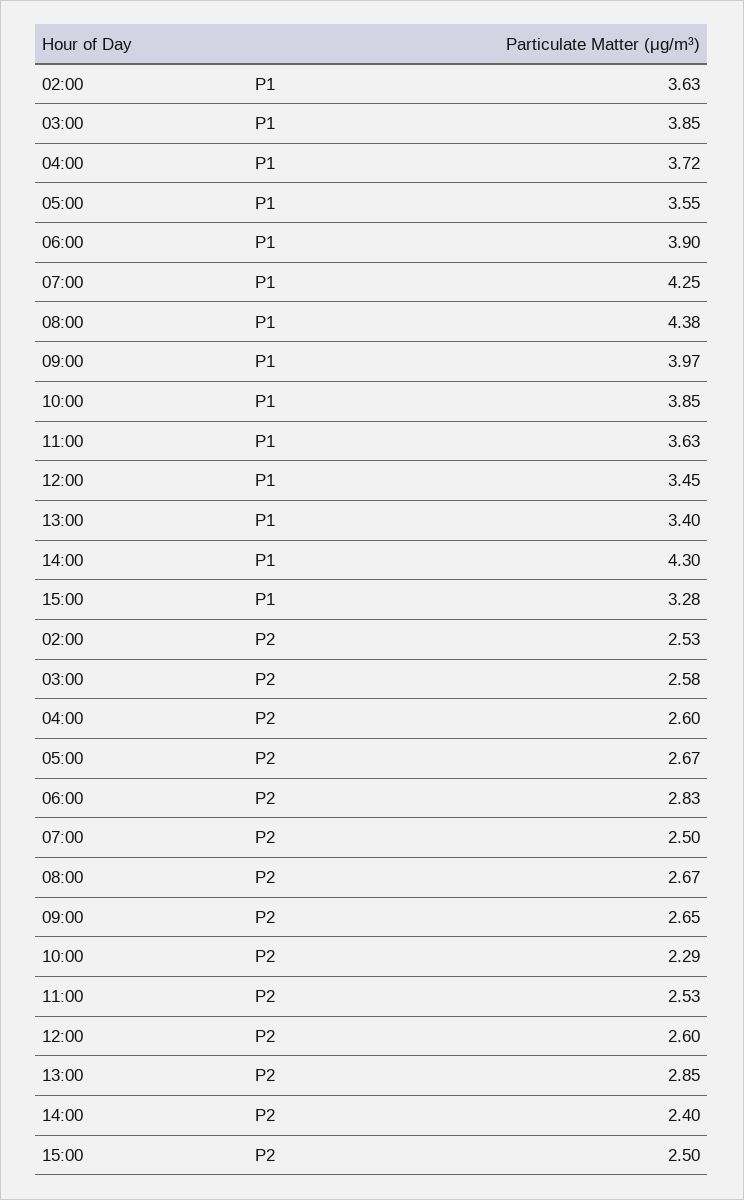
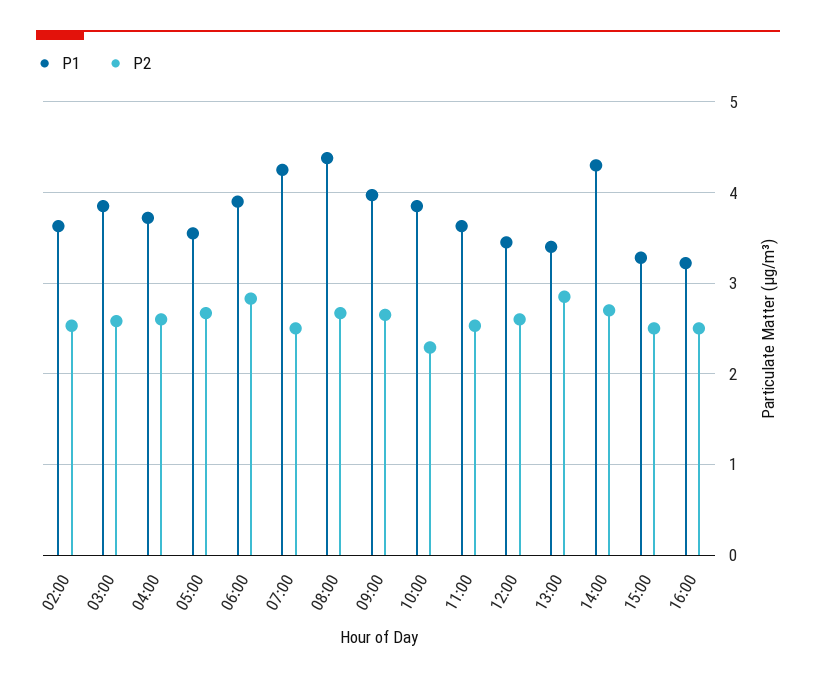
P2, 14:00: 2.4 -> 2.7
P1, 16:00: none -> 3.2
P2, 16:00: none -> 2.5

